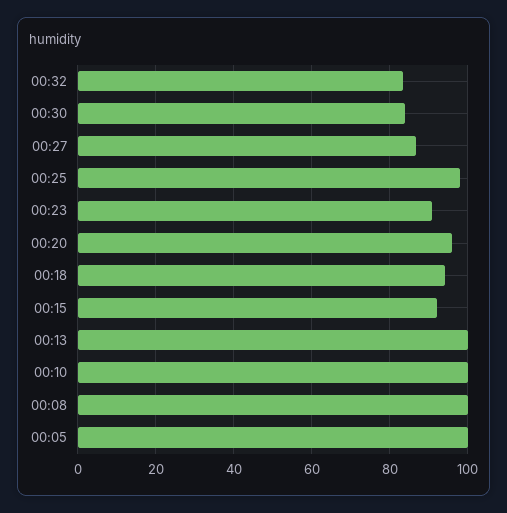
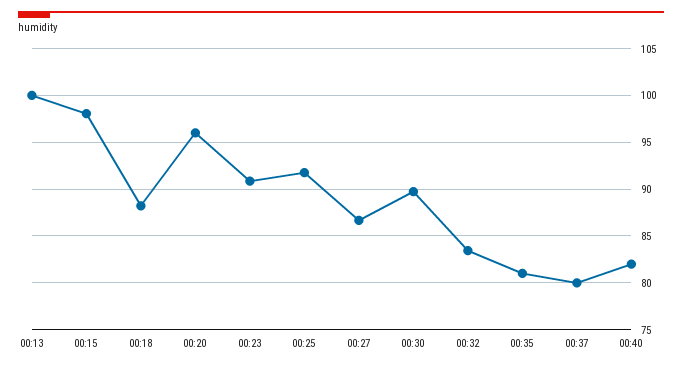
00:30: 84 -> 90
00:25: 98 -> 92
00:18: 94 -> 88
00:15: 92 -> 98
00:10: 100 -> none
00:08: 100 -> none
00:05: 100 -> none
00:35: none -> 81
00:37: none -> 80
00:40: none -> 82

